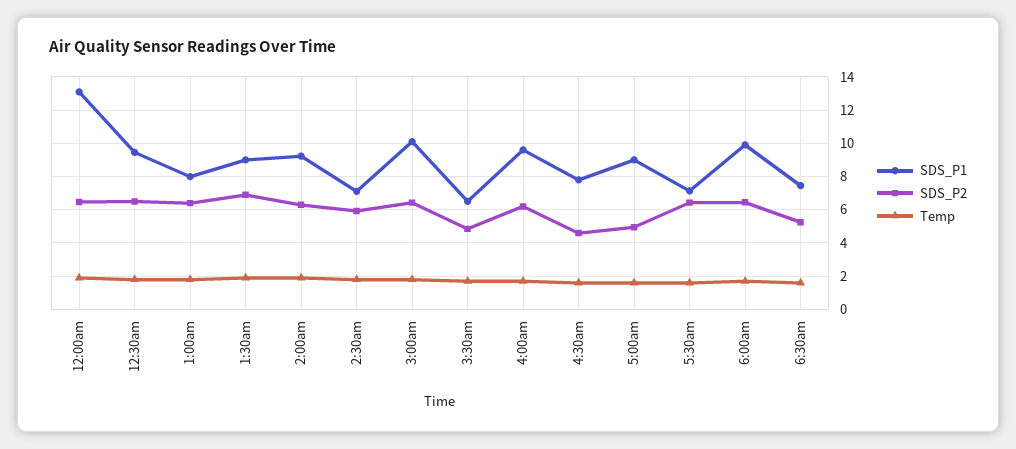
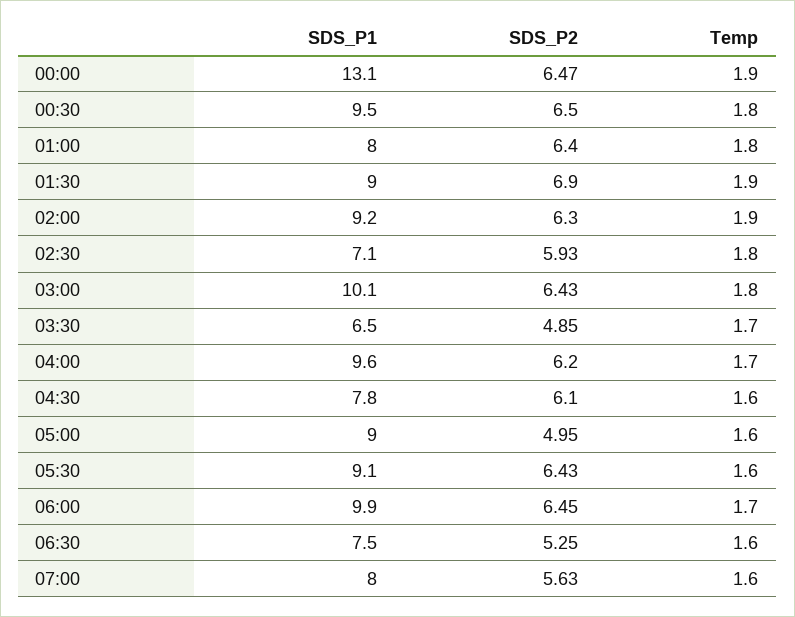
SDS_P2, 4:30am: 4.5 -> 6.1
SDS_P1, 5:30am: 7 -> 9.1
SDS_P1, 07:00: none -> 8
SDS_P2, 07:00: none -> 5.63
Temp, 07:00: none -> 1.6

